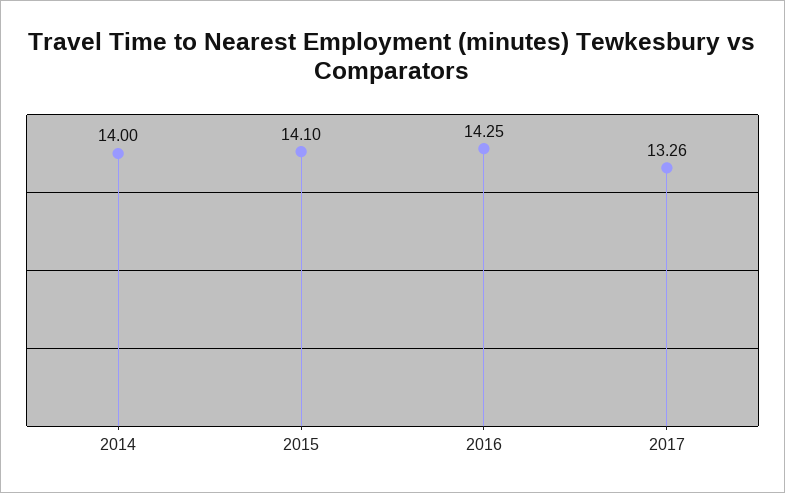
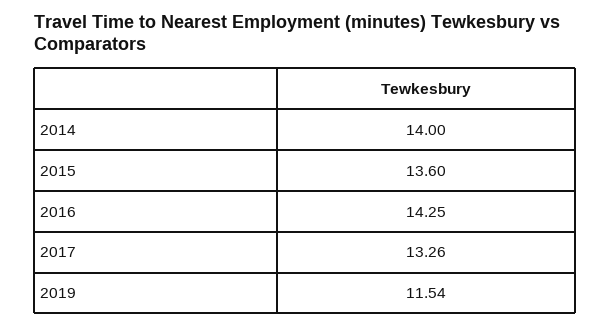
2015: 14.1 -> 13.6
2019: none -> 11.54

